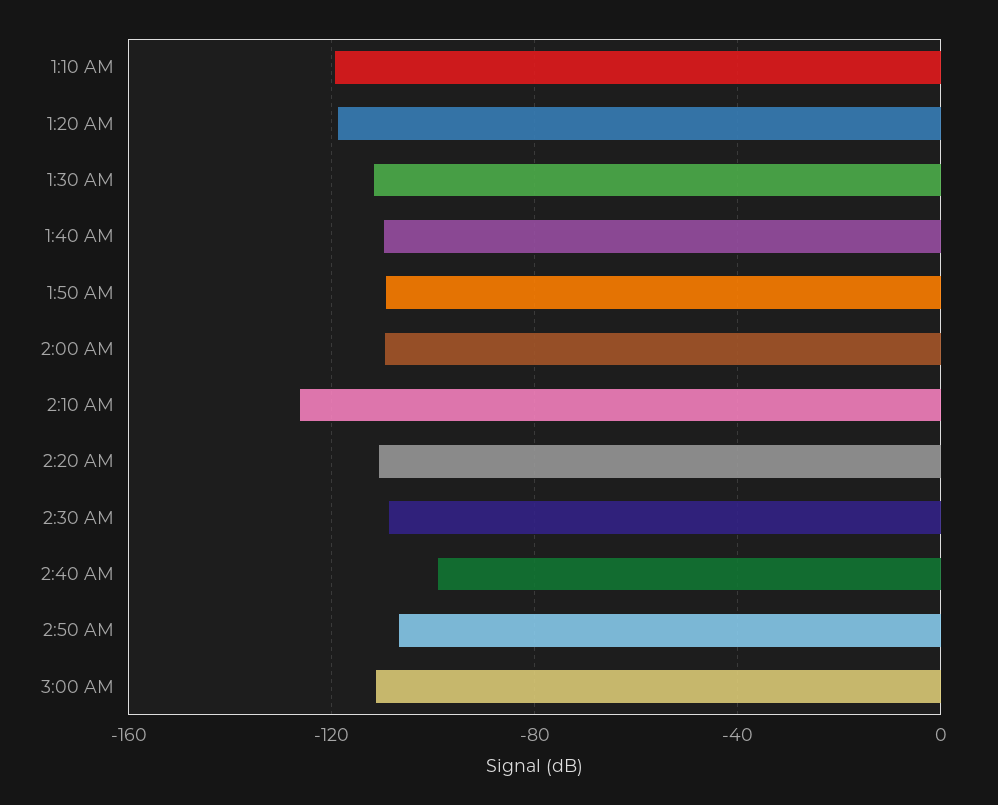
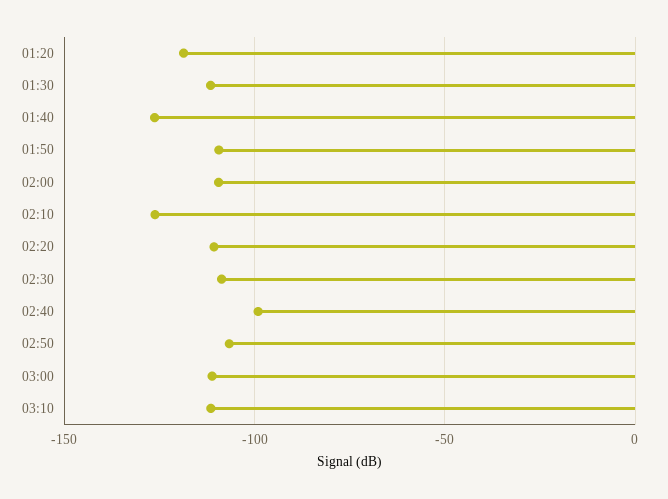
1:10 AM: -120 -> none
1:40 AM: -110 -> -125
03:10: none -> -110

